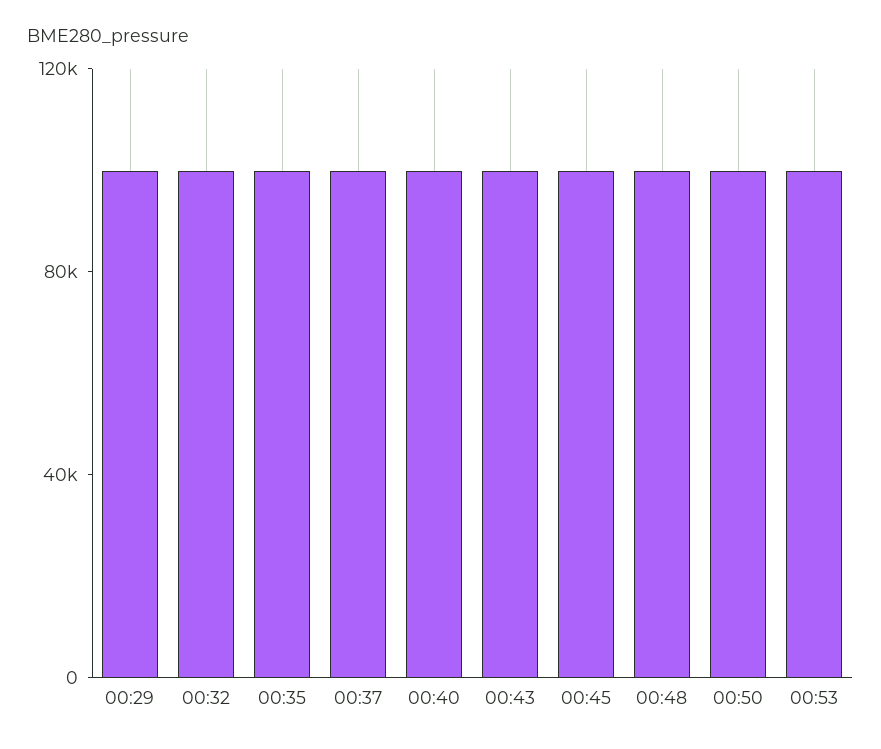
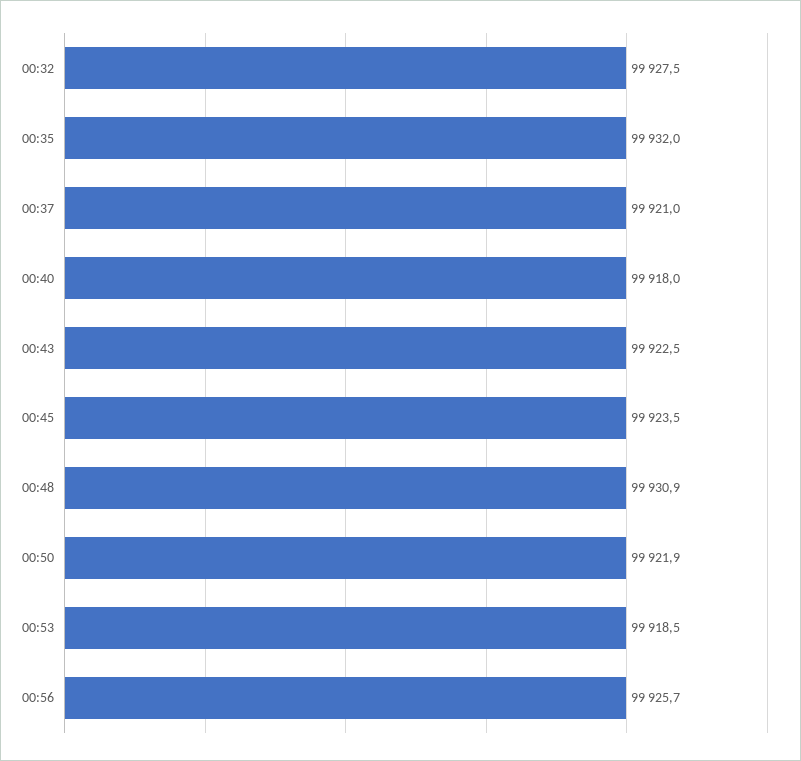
00:29: 100000 -> none
00:56: none -> 99925.7

